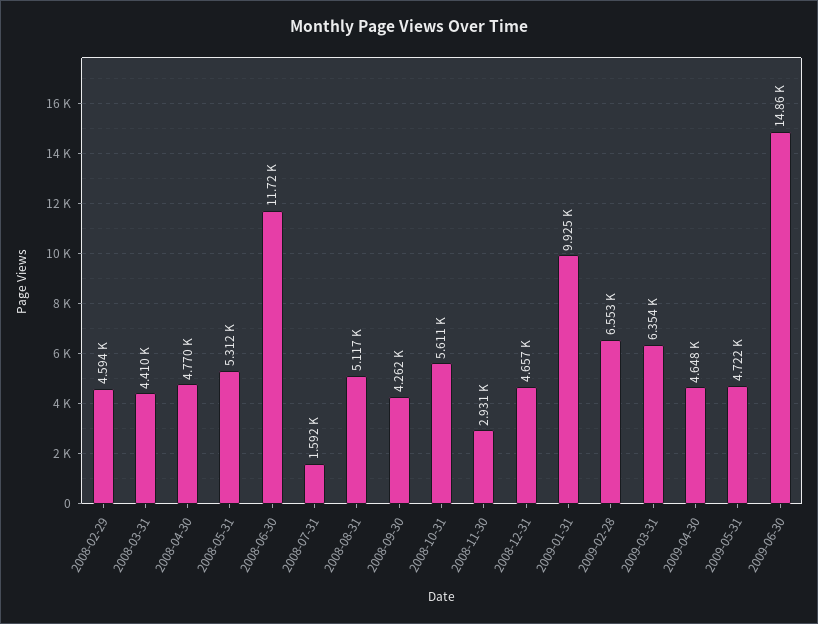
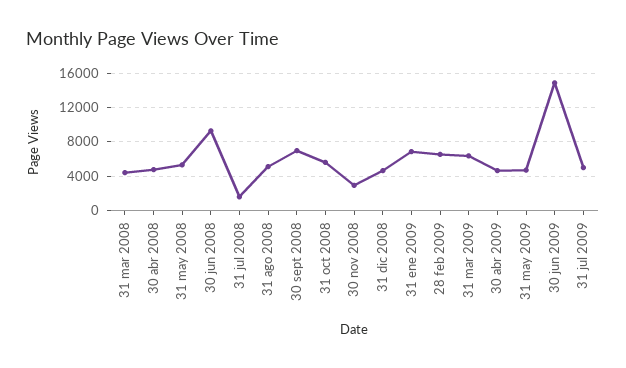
2008-02-29: 4594 -> none
2008-06-30: 11720 -> 9000
2008-09-30: 4262 -> 7000
2009-01-31: 9925 -> 7000
31 jul 2009: none -> 5000

